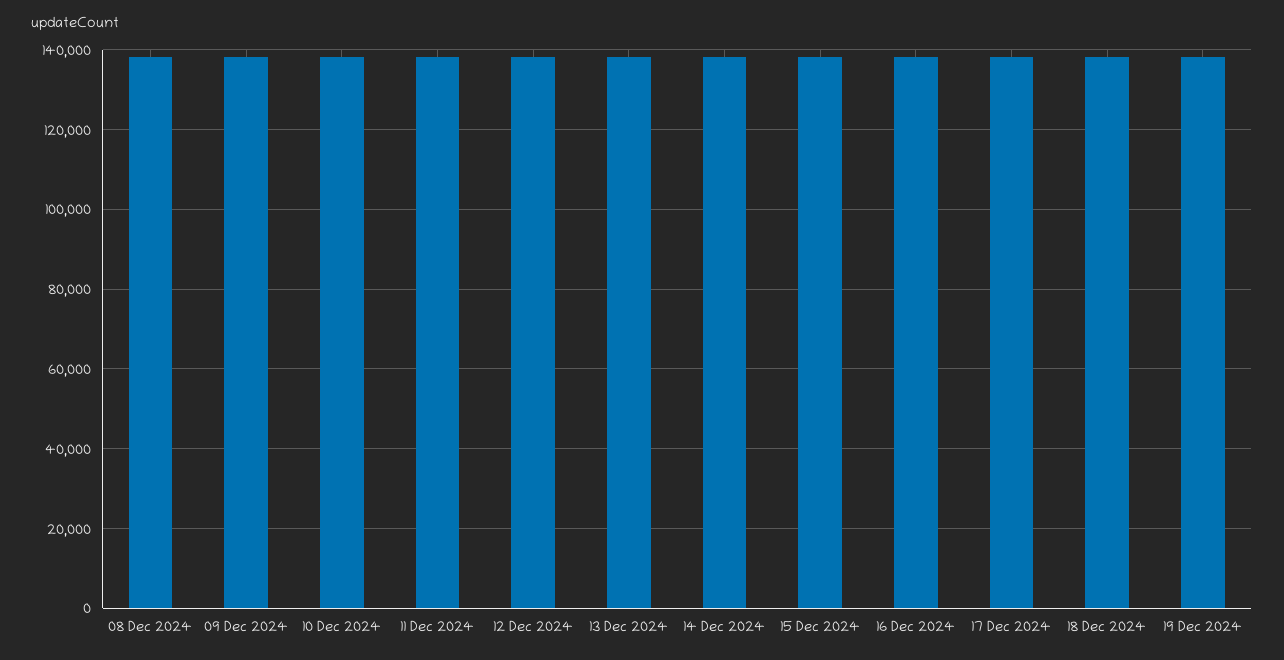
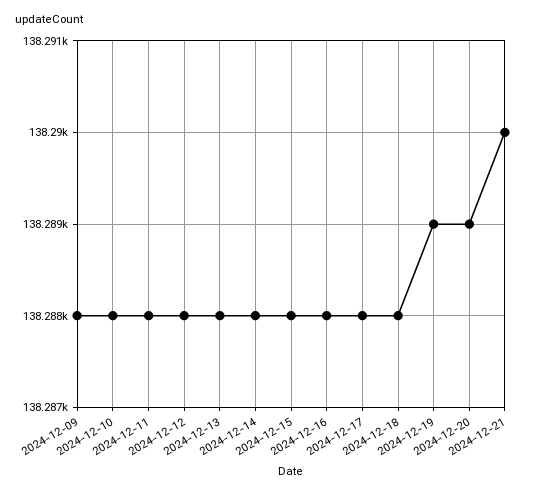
08 Dec 2024: 138000 -> none
2024-12-20: none -> 138289
2024-12-21: none -> 138290

